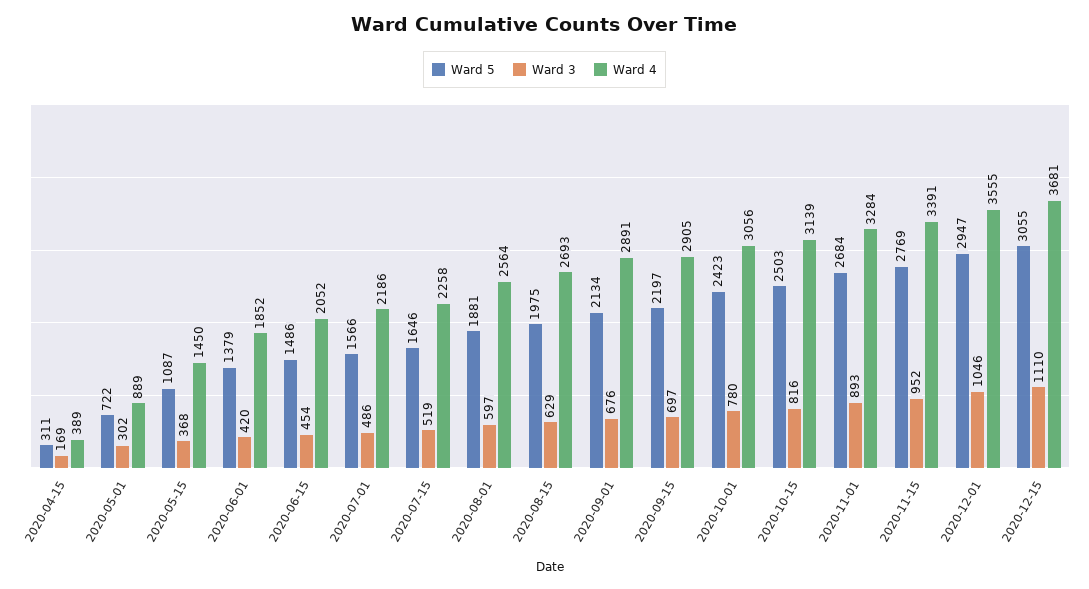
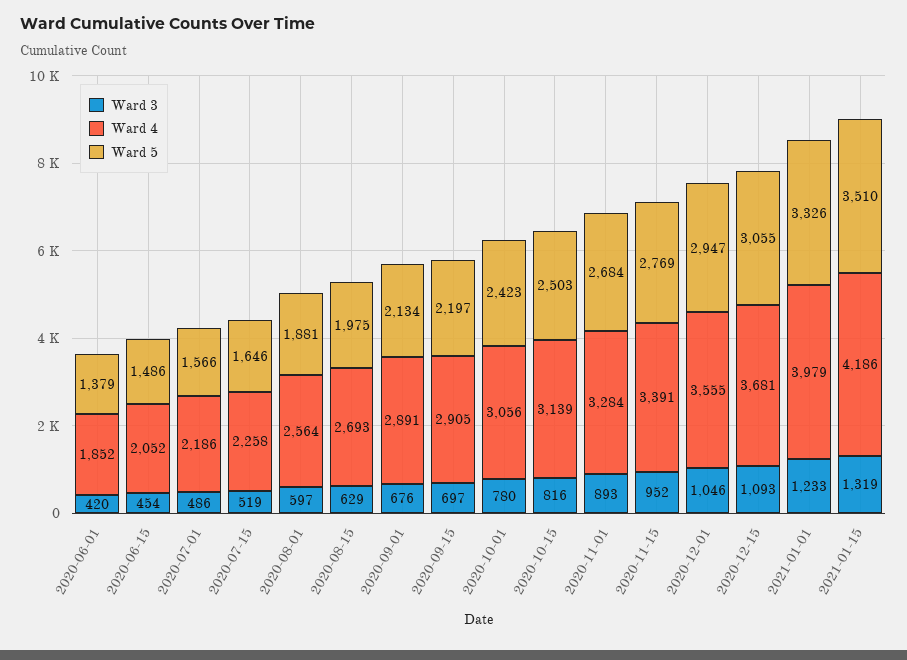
Ward 5, 2020-04-15: 311 -> none
Ward 3, 2020-04-15: 169 -> none
Ward 4, 2020-04-15: 389 -> none
Ward 5, 2020-05-01: 722 -> none
Ward 3, 2020-05-01: 302 -> none
Ward 4, 2020-05-01: 889 -> none
Ward 5, 2020-05-15: 1087 -> none
Ward 3, 2020-05-15: 368 -> none
Ward 4, 2020-05-15: 1450 -> none
Ward 3, 2020-12-15: 1110 -> 1093
Ward 3, 2021-01-01: none -> 1233
Ward 4, 2021-01-01: none -> 3979
Ward 5, 2021-01-01: none -> 3326
Ward 3, 2021-01-15: none -> 1319
Ward 4, 2021-01-15: none -> 4186
Ward 5, 2021-01-15: none -> 3510

